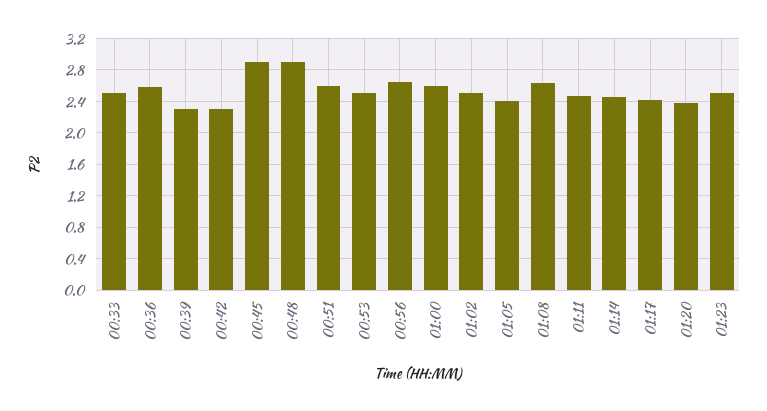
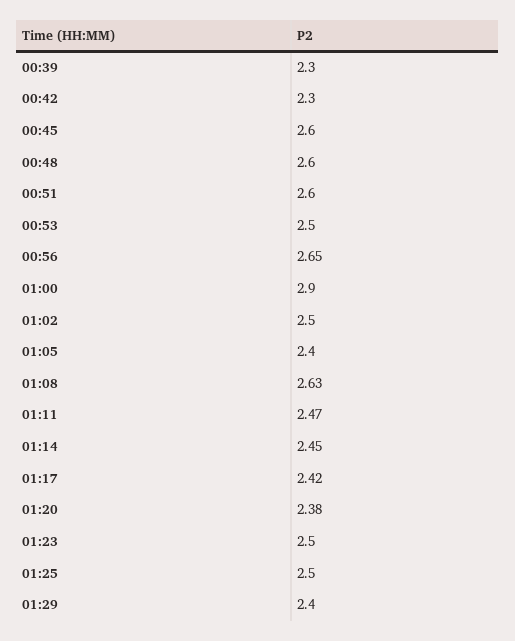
00:33: 2.5 -> none
00:36: 2.6 -> none
00:45: 2.9 -> 2.6
00:48: 2.9 -> 2.6
01:00: 2.6 -> 2.9
01:25: none -> 2.5
01:29: none -> 2.4

